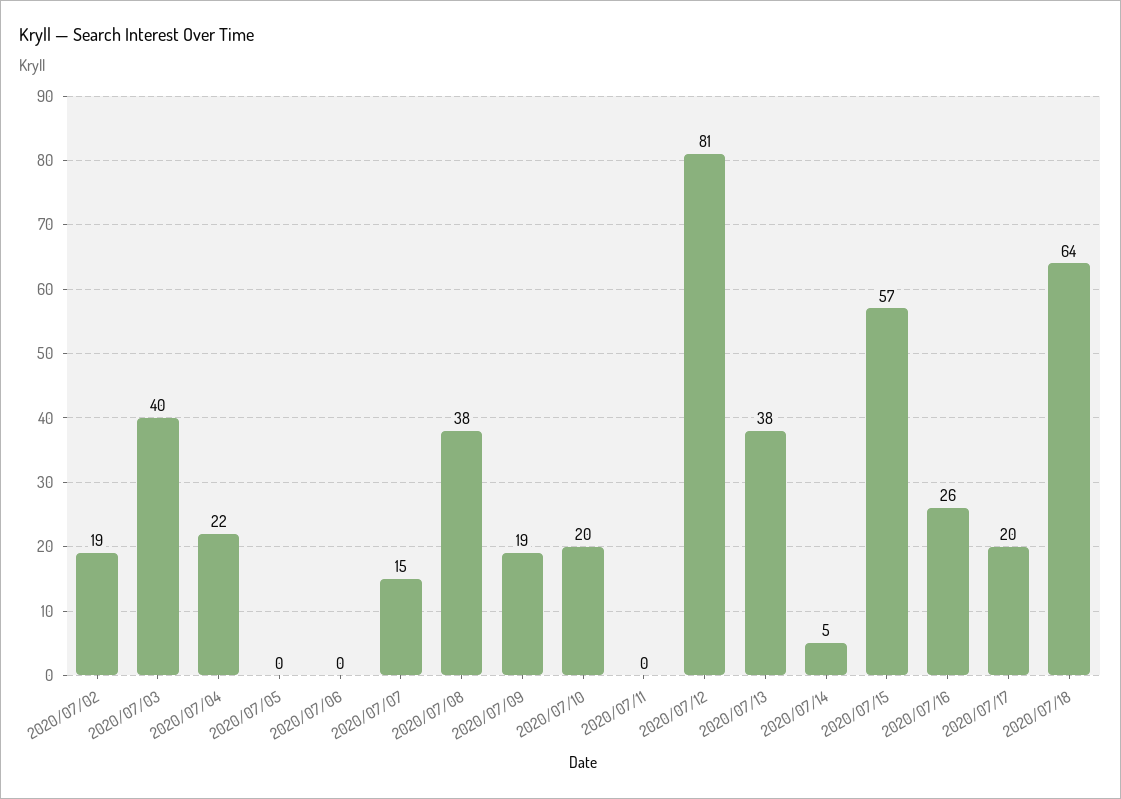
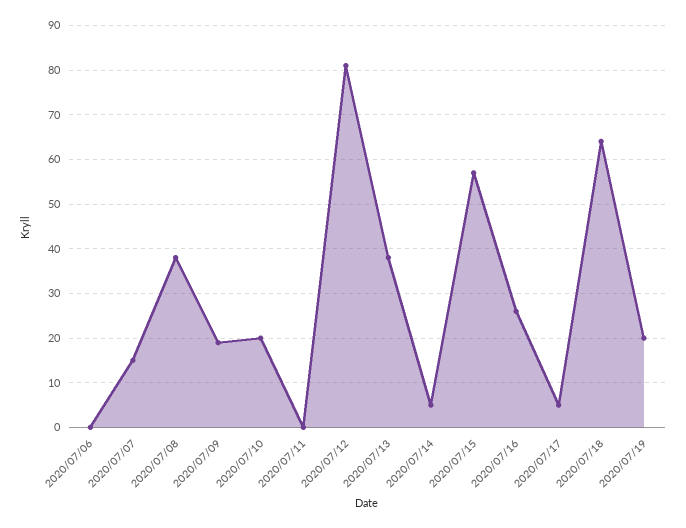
2020/07/02: 19 -> none
2020/07/03: 40 -> none
2020/07/04: 22 -> none
2020/07/05: 0 -> none
2020/07/17: 20 -> 5
2020/07/19: none -> 20

